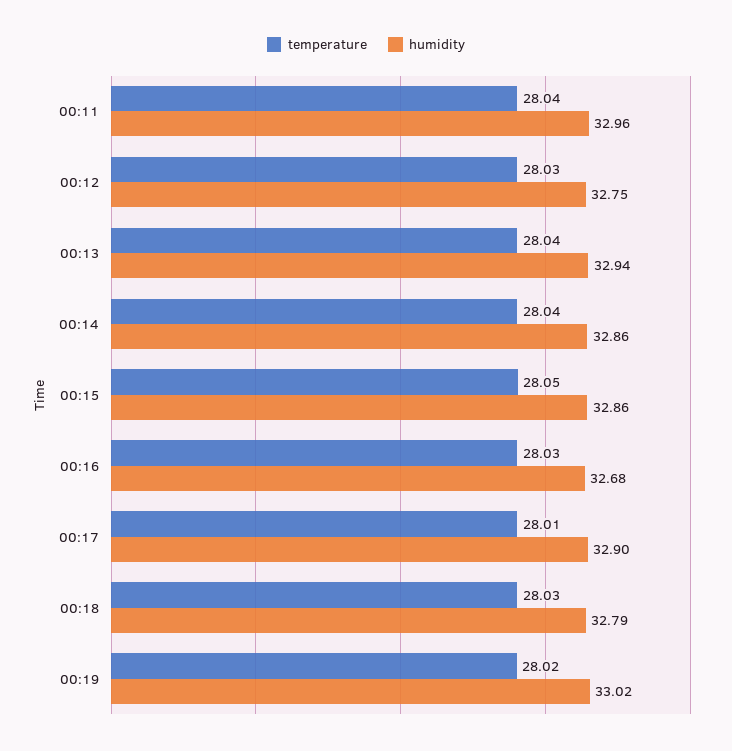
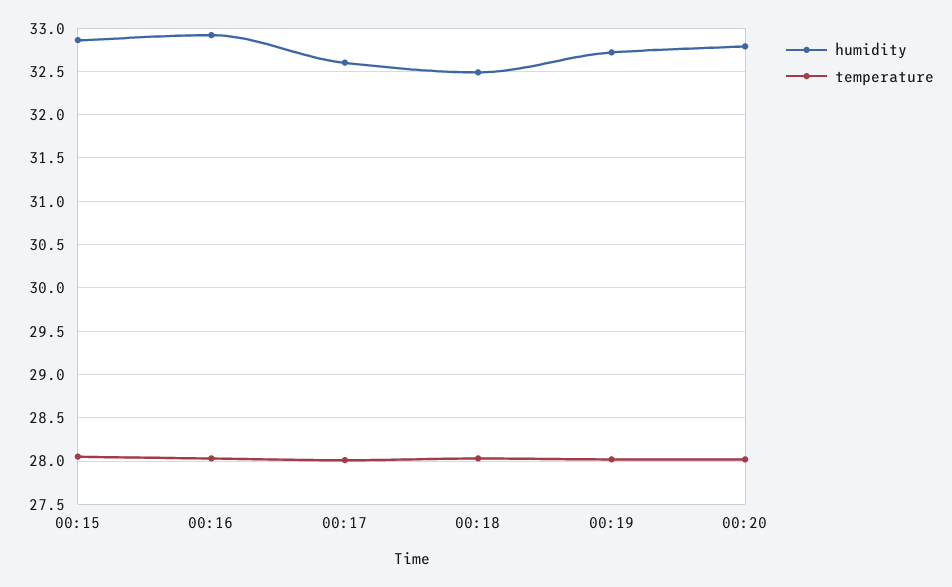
temperature, 00:11: 28.04 -> none
humidity, 00:11: 32.96 -> none
temperature, 00:12: 28.03 -> none
humidity, 00:12: 32.75 -> none
temperature, 00:13: 28.04 -> none
humidity, 00:13: 32.94 -> none
temperature, 00:14: 28.04 -> none
humidity, 00:14: 32.86 -> none
humidity, 00:16: 32.68 -> 32.9
humidity, 00:17: 32.9 -> 32.6
humidity, 00:18: 32.79 -> 32.5
humidity, 00:19: 33.02 -> 32.7
humidity, 00:20: none -> 32.8
temperature, 00:20: none -> 28

